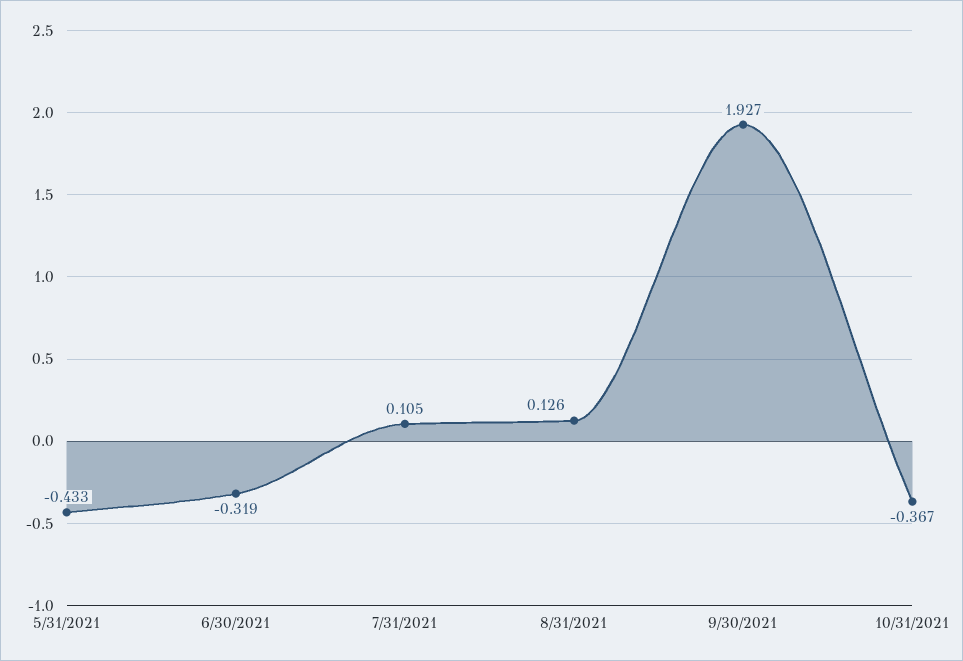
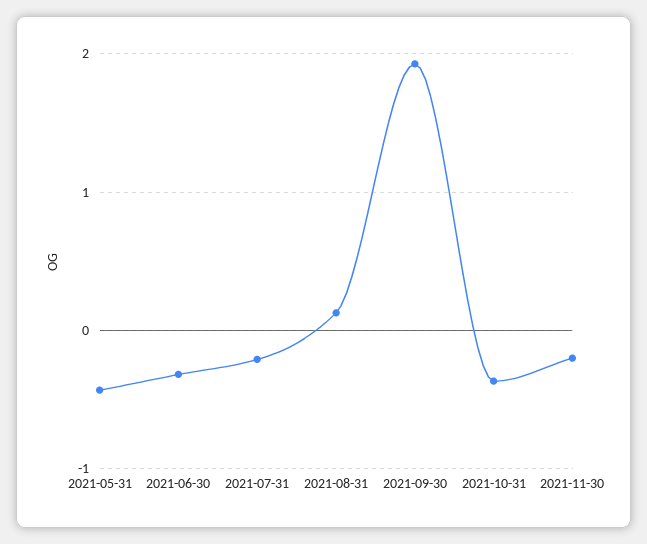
7/31/2021: 0.105 -> -0.2
2021-11-30: none -> -0.2

